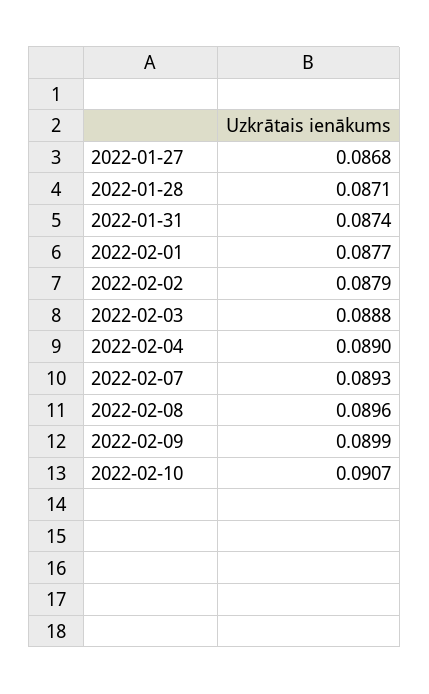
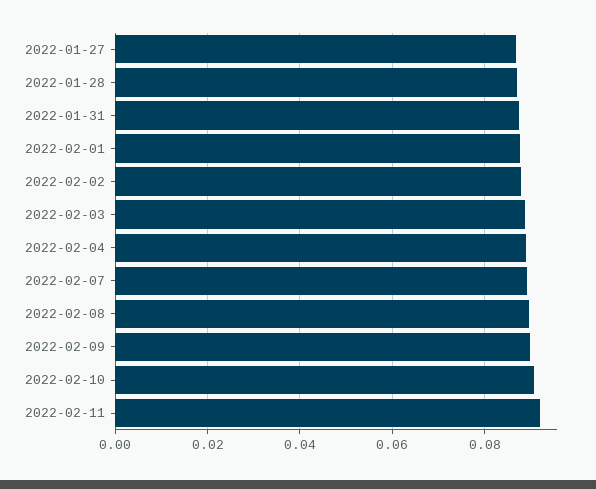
2022-02-11: none -> 0.092

